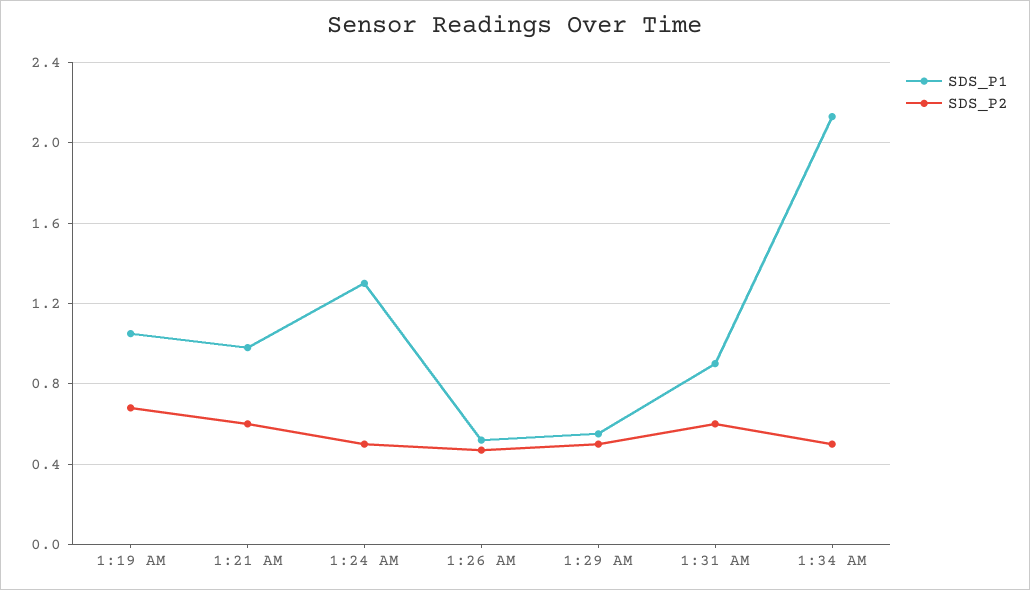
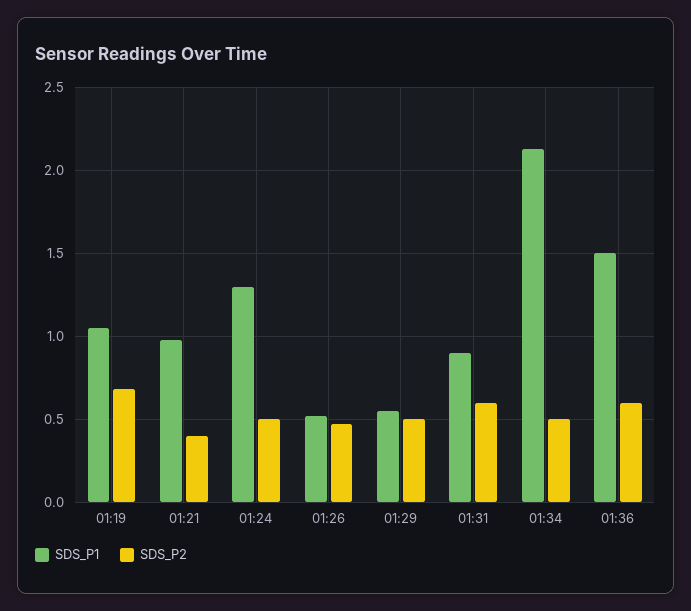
SDS_P2, 1:21 AM: 0.6 -> 0.4
SDS_P1, 01:36: none -> 1.5
SDS_P2, 01:36: none -> 0.6

